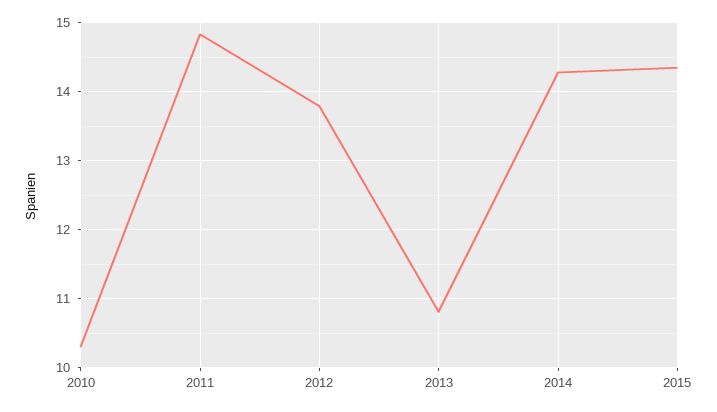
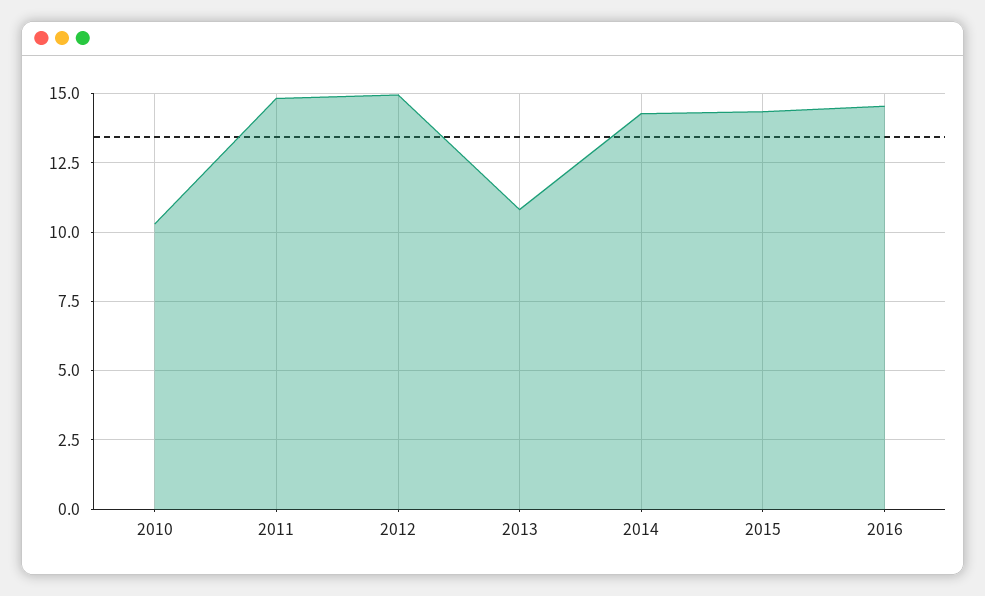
2012: 13.8 -> 15
2016: none -> 14.5

